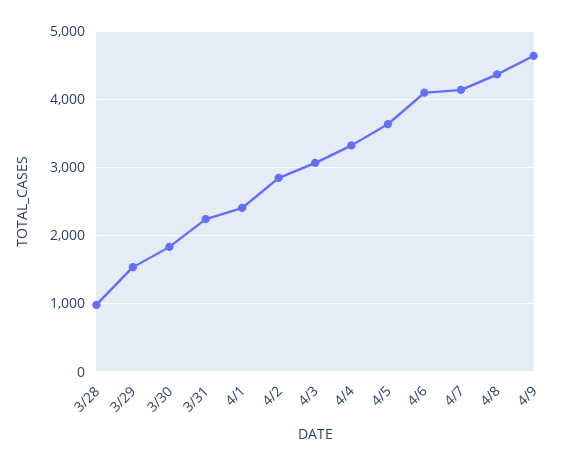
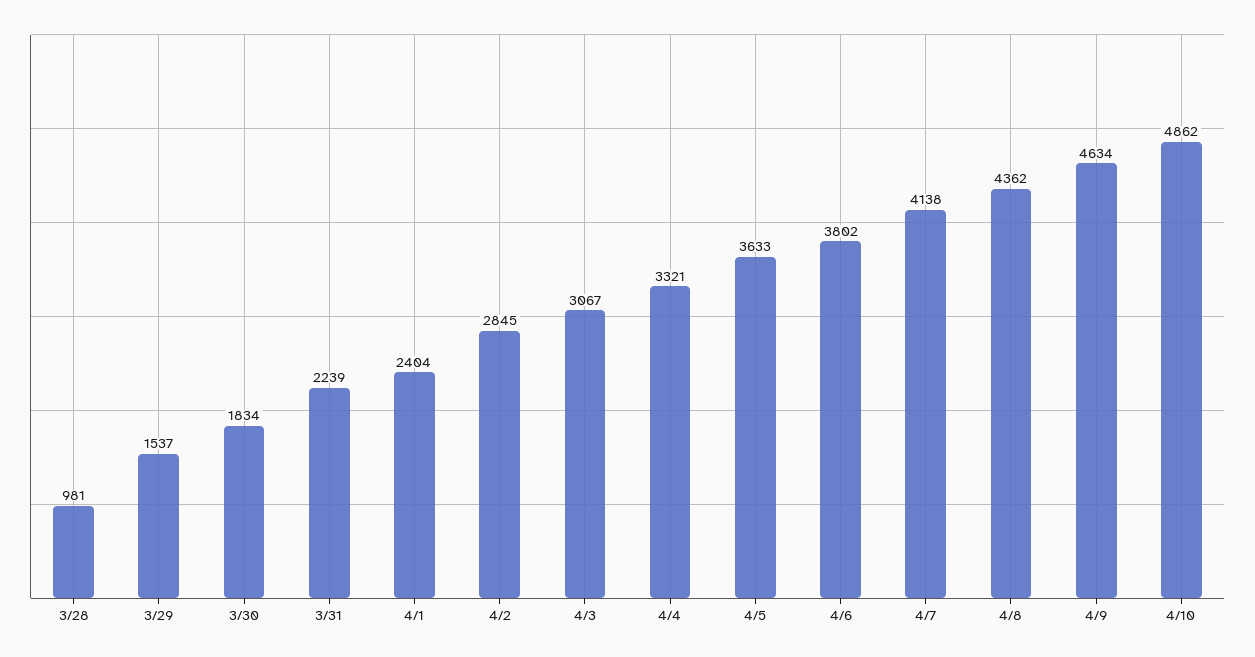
4/6: 4100 -> 3802
4/10: none -> 4862

